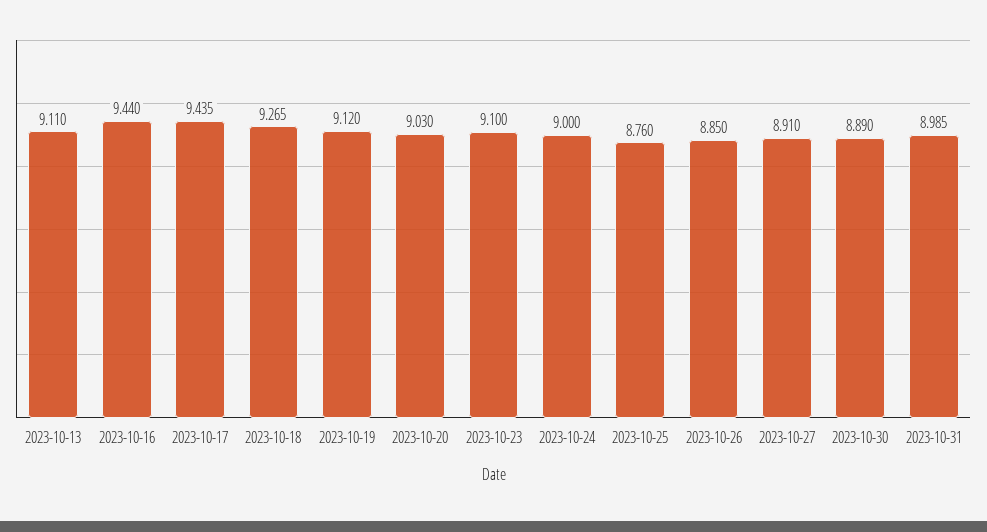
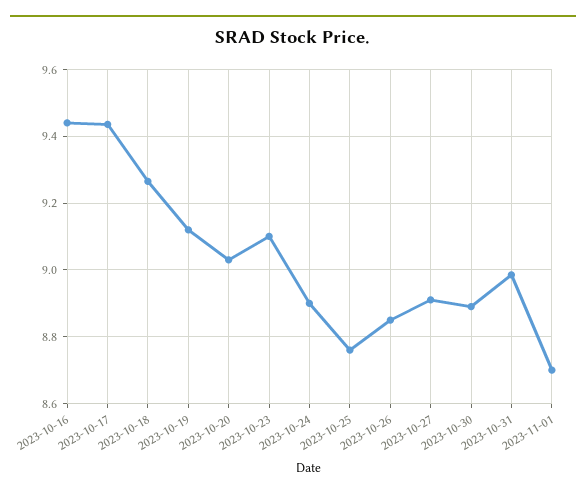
2023-10-13: 9.11 -> none
2023-10-24: 9 -> 8.9
2023-11-01: none -> 8.7

